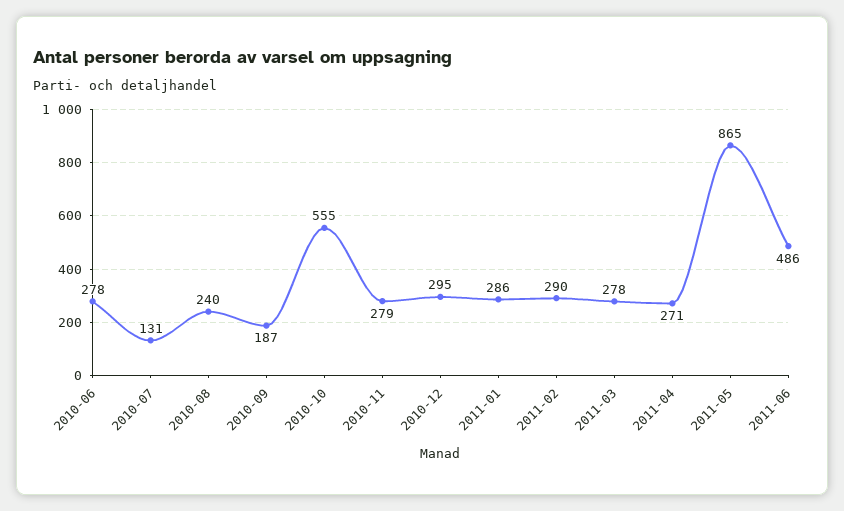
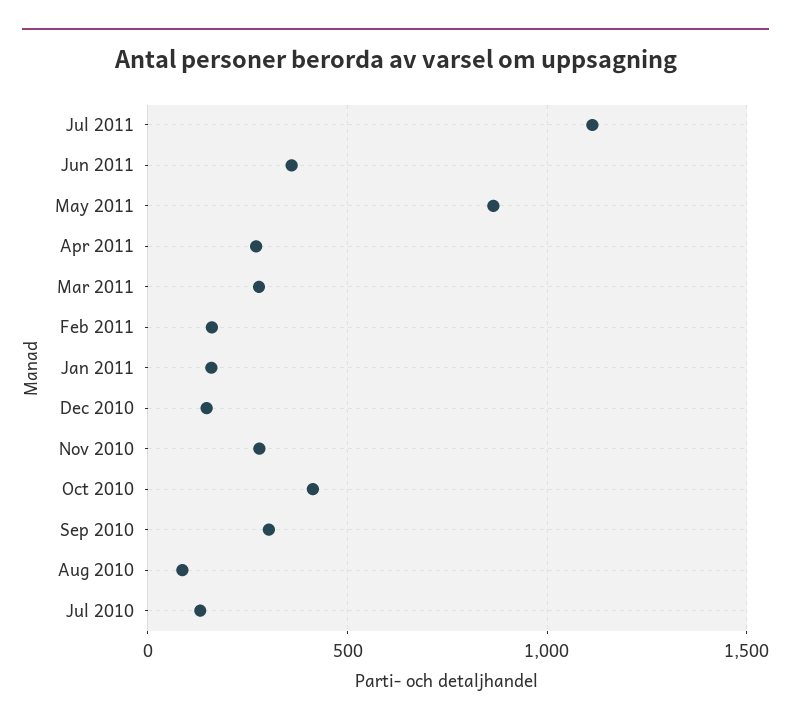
2010-06: 278 -> none
2010-08: 240 -> 100
2010-09: 187 -> 300
2010-10: 555 -> 400
2010-12: 295 -> 150
2011-01: 286 -> 150
2011-02: 290 -> 150
2011-06: 486 -> 350
Jul 2011: none -> 1100

